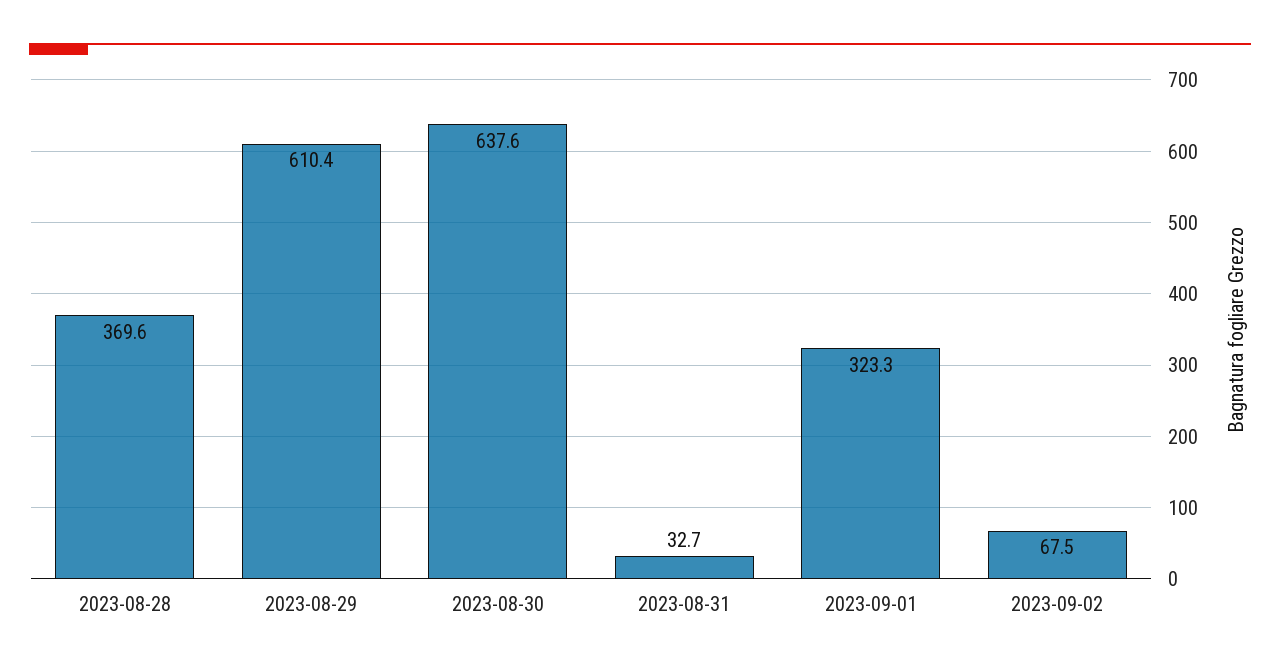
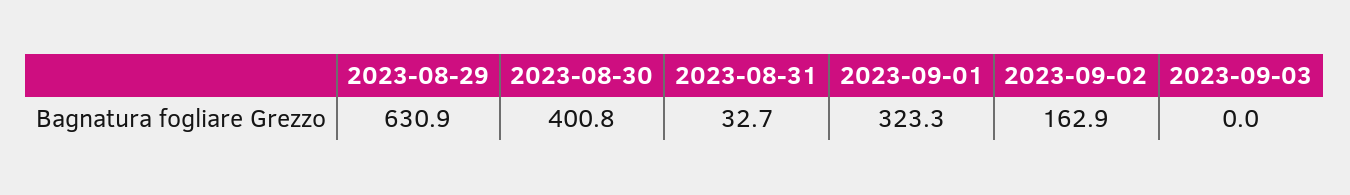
2023-08-28: 369.6 -> none
2023-08-29: 610.4 -> 630.9
2023-08-30: 637.6 -> 400.8
2023-09-02: 67.5 -> 162.9
2023-09-03: none -> 0

